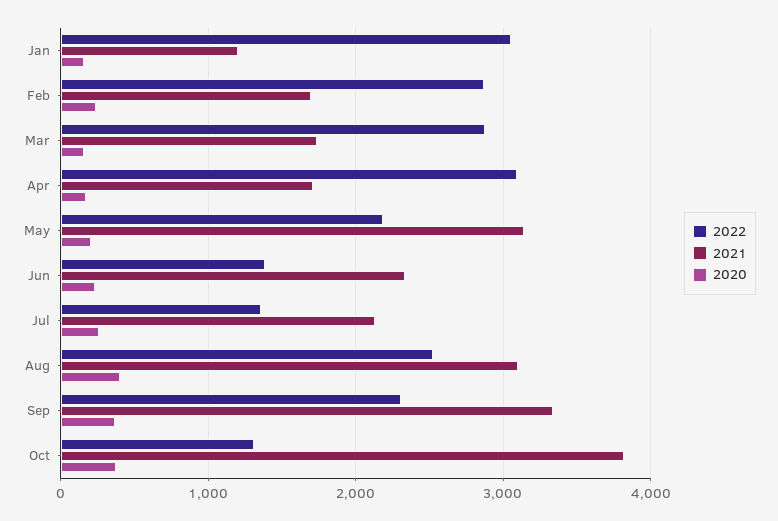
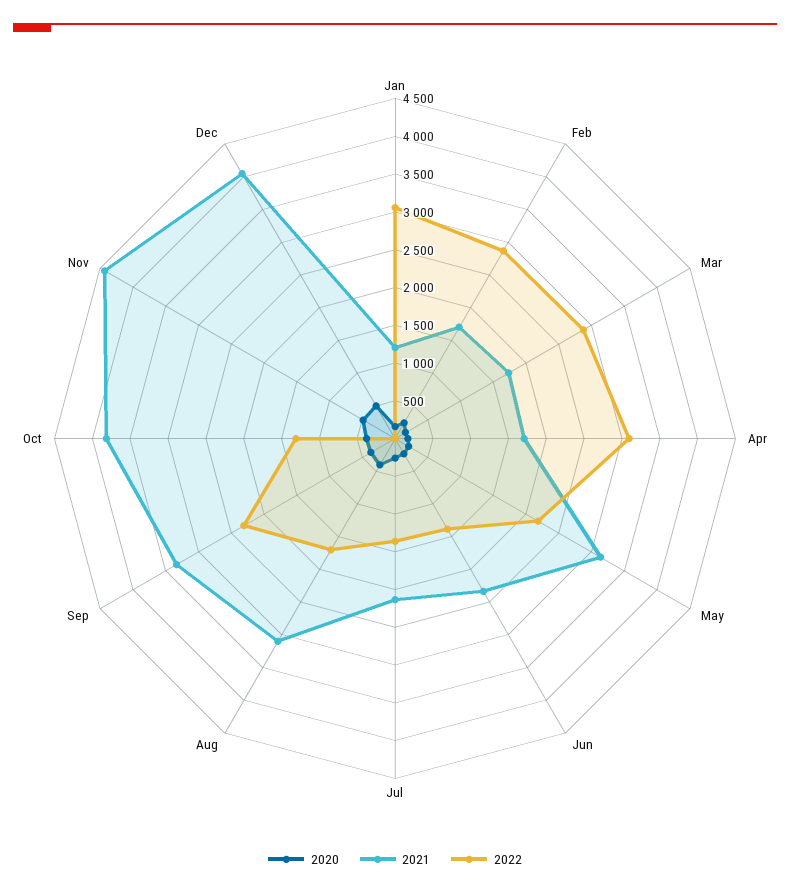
2022, Aug: 2500 -> 1750
2020, Nov: none -> 500
2021, Nov: none -> 4500
2022, Nov: none -> 0
2020, Dec: none -> 500
2021, Dec: none -> 4000
2022, Dec: none -> 0

